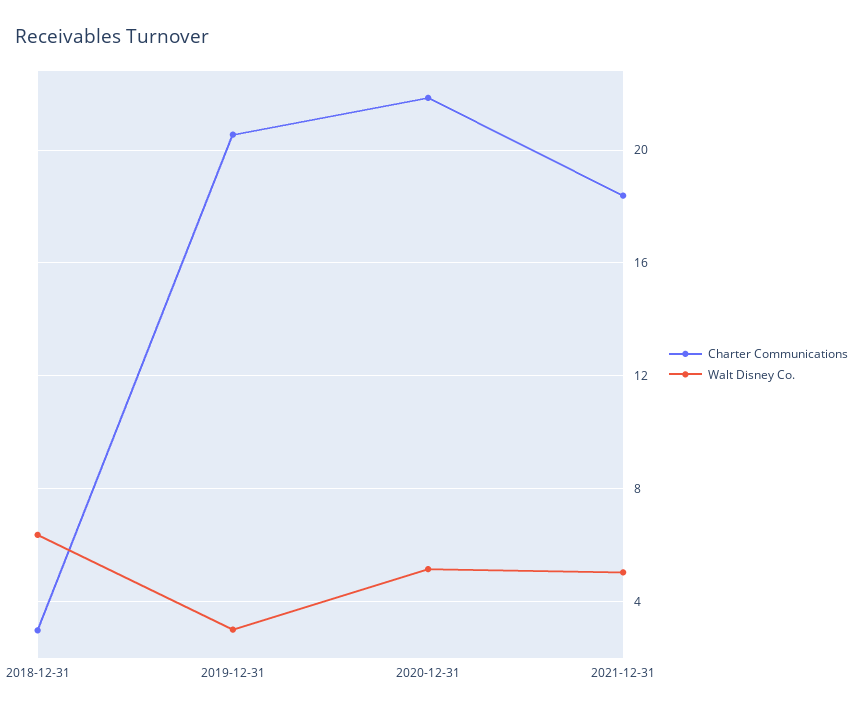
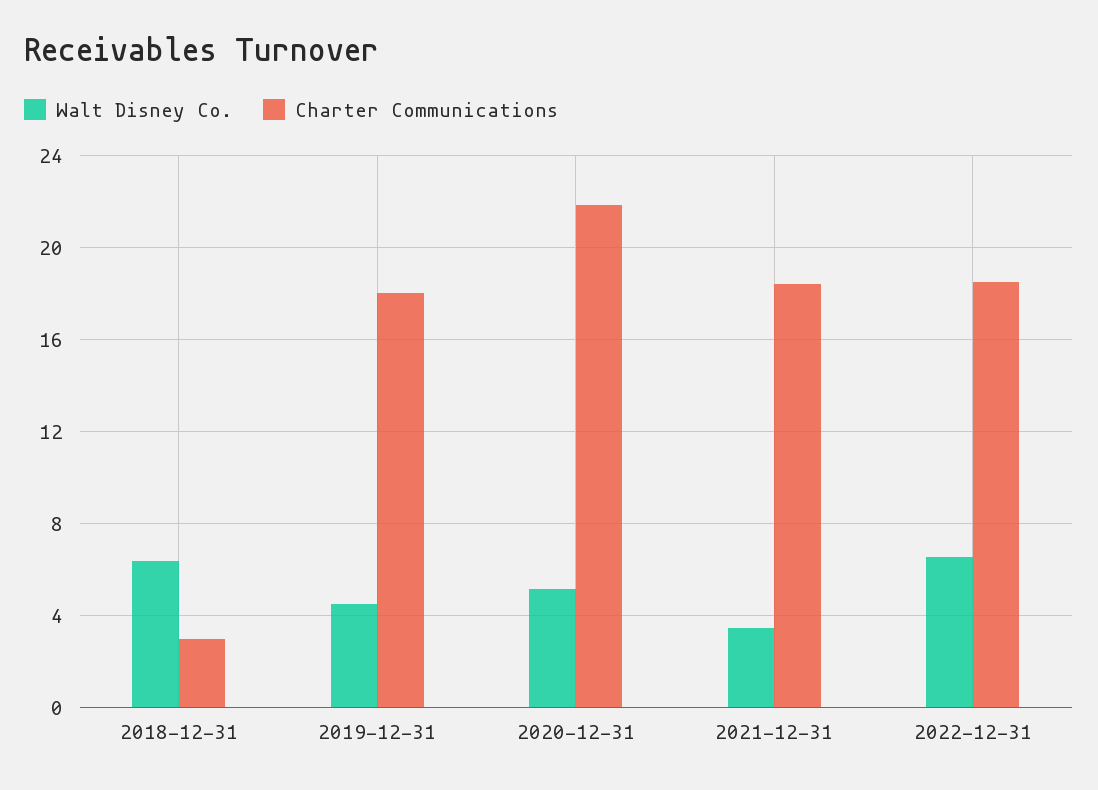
Charter Communications, 2019-12-31: 20.5 -> 18
Walt Disney Co., 2019-12-31: 3 -> 4.5
Walt Disney Co., 2021-12-31: 5 -> 3.5
Walt Disney Co., 2022-12-31: none -> 6.5
Charter Communications, 2022-12-31: none -> 18.5

